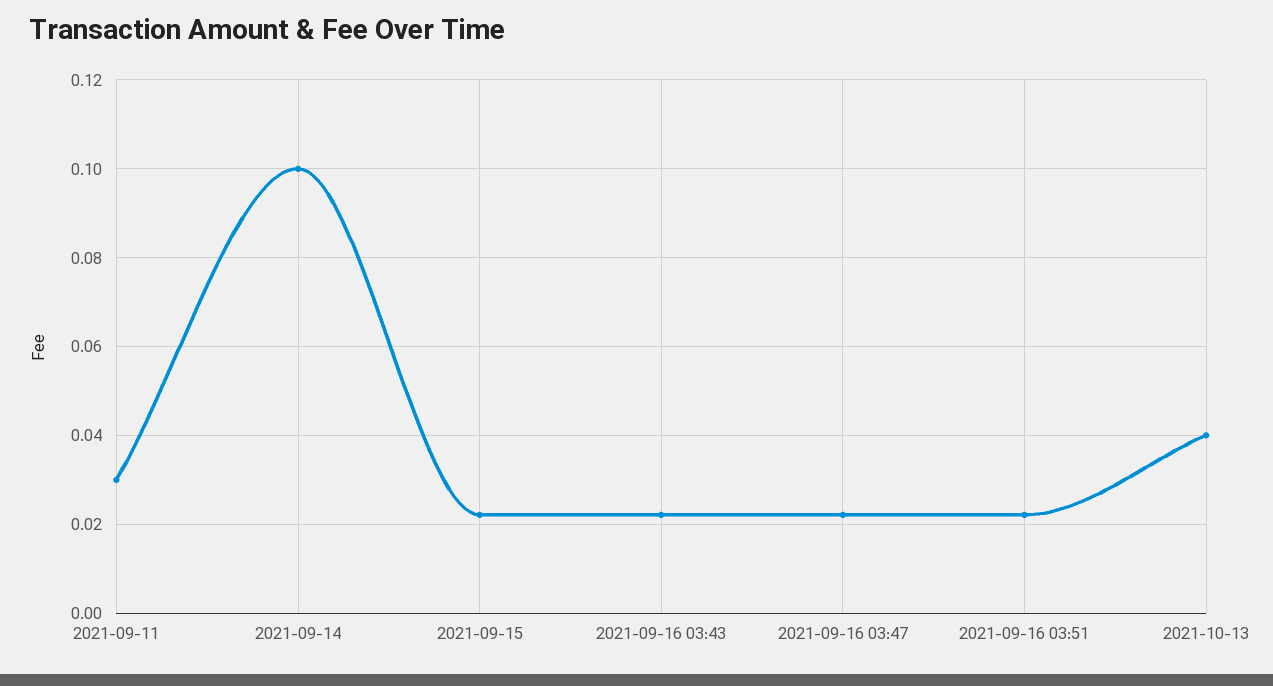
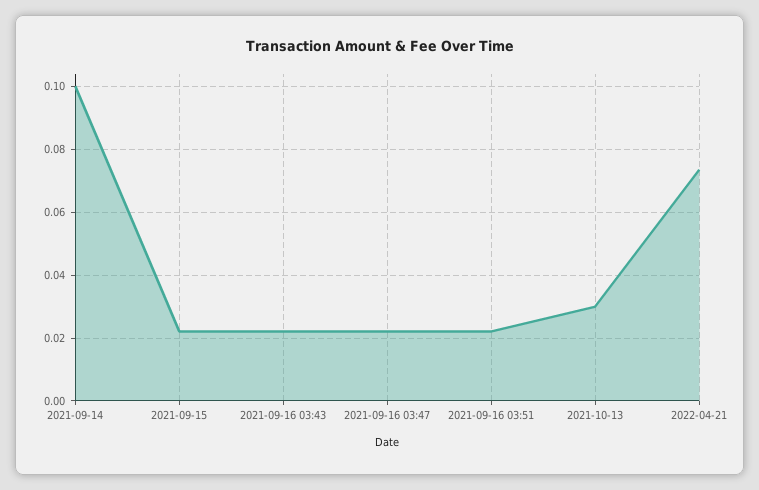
2021-09-11: 0.03 -> none
2021-10-13: 0.04 -> 0.03
2022-04-21: none -> 0.074

